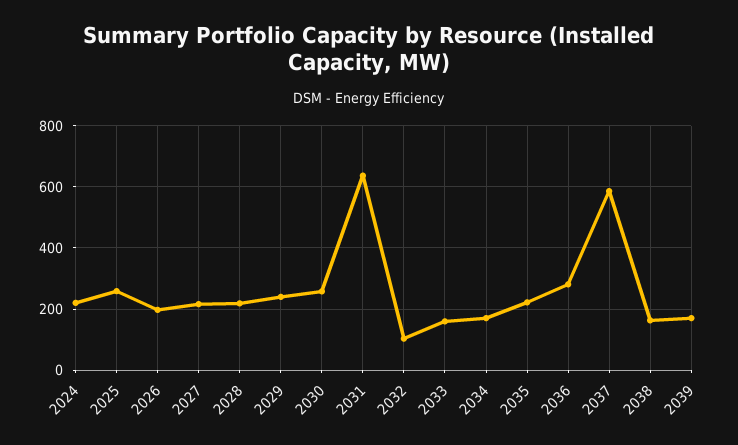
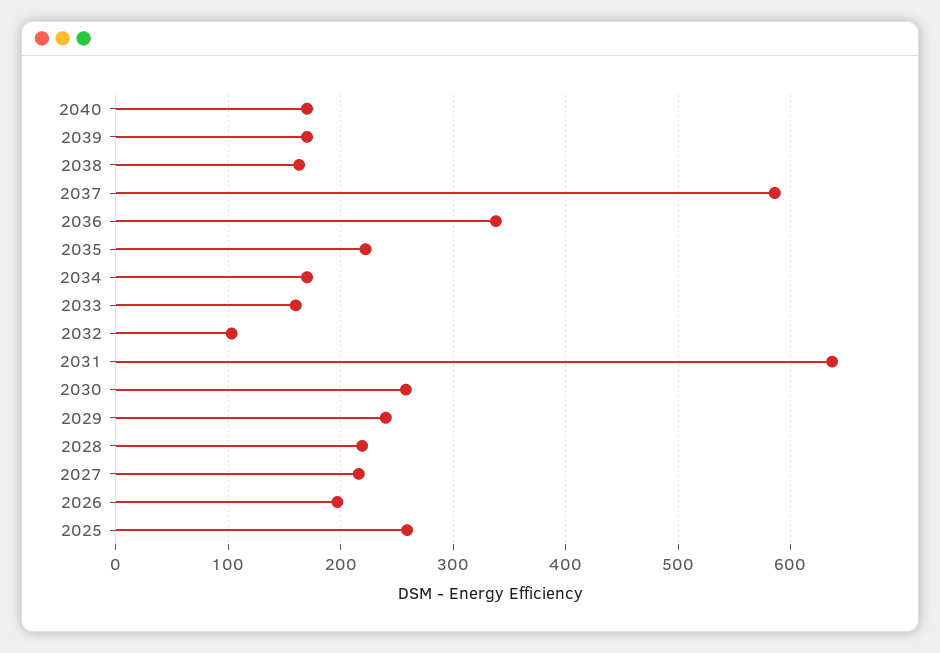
2024: 220 -> none
2036: 280 -> 340
2040: none -> 170

